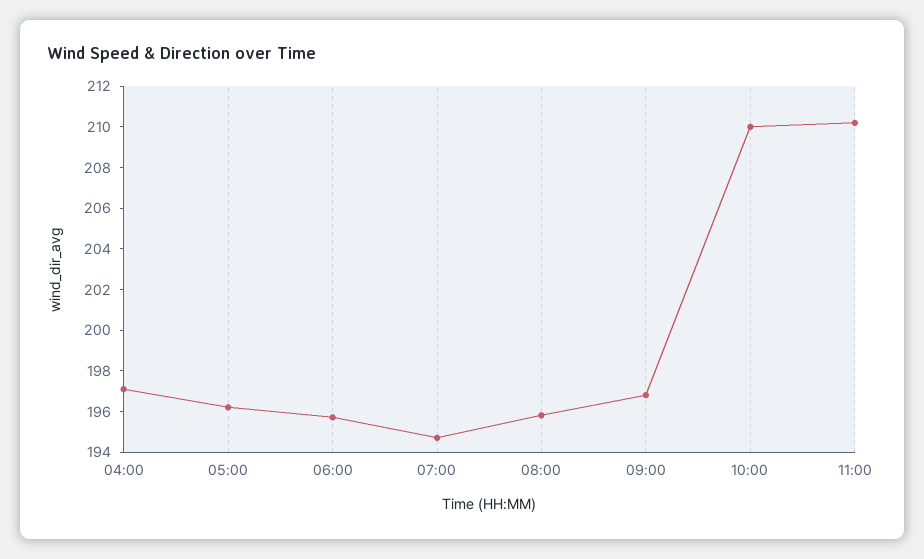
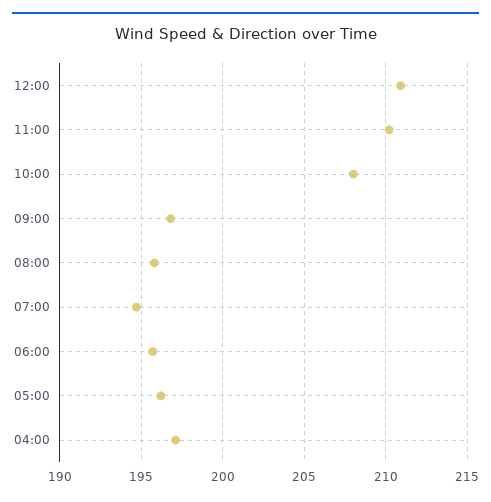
10:00: 210 -> 208
12:00: none -> 211

